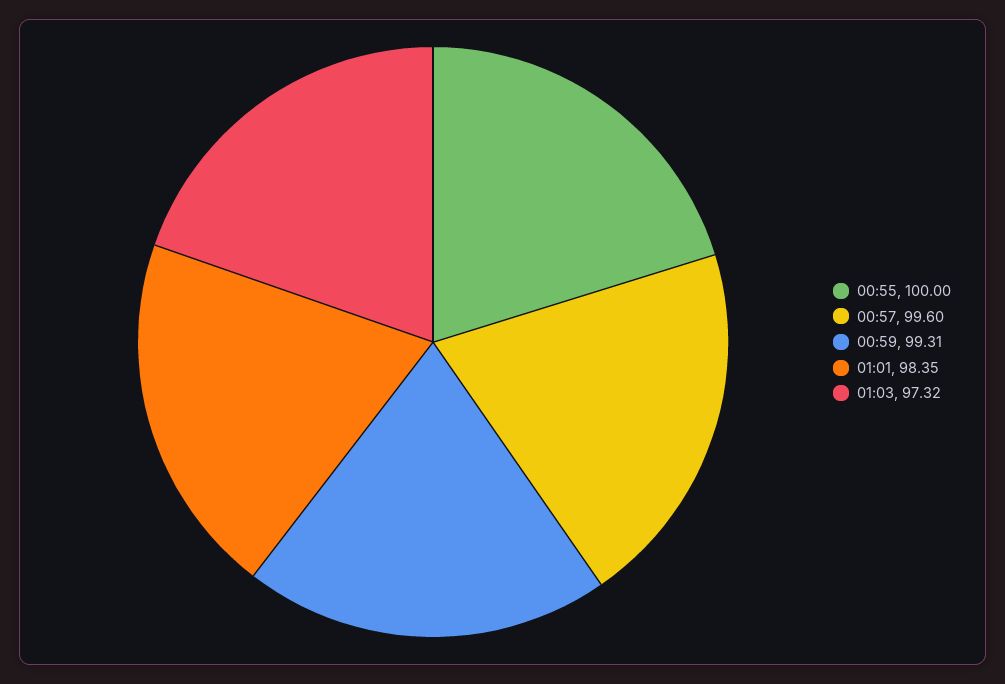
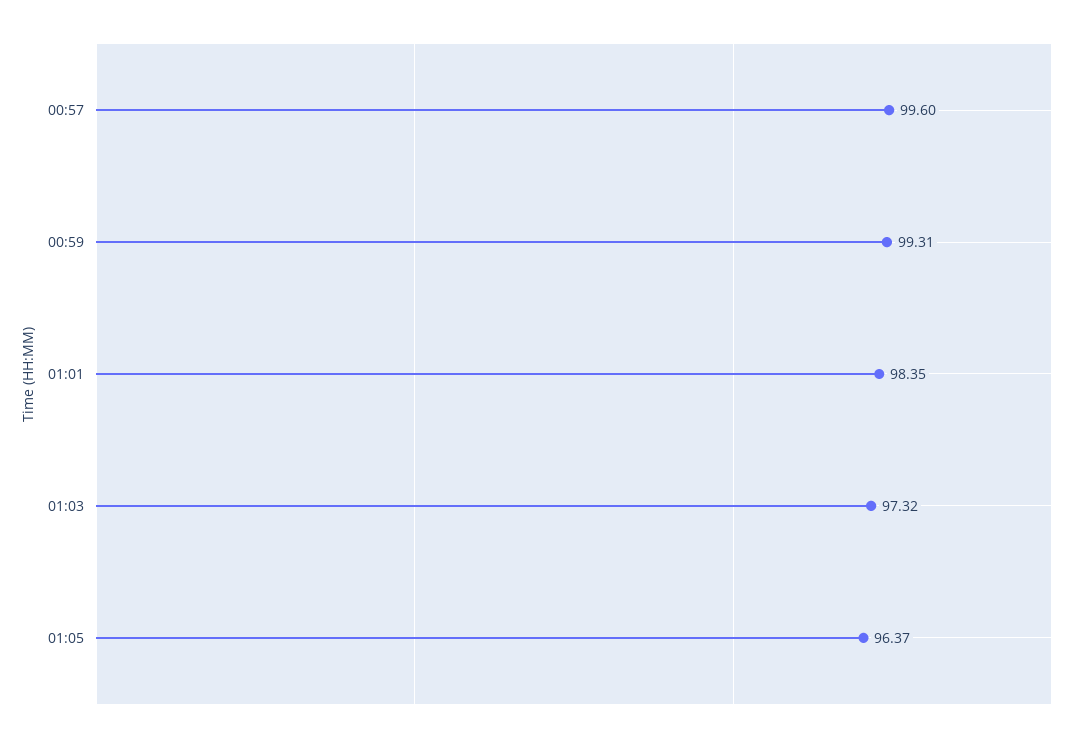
00:55: 100 -> none
01:05: none -> 96.37

